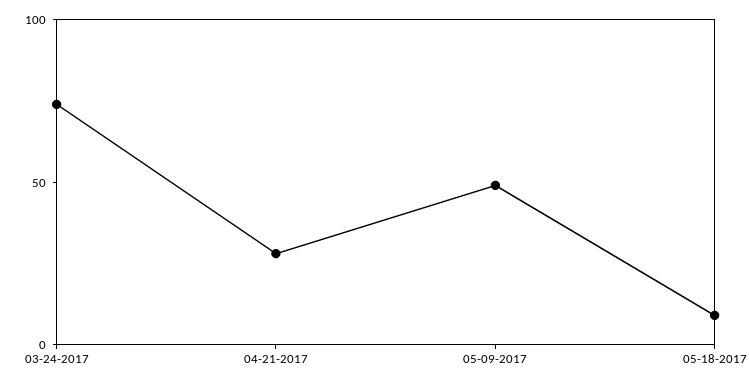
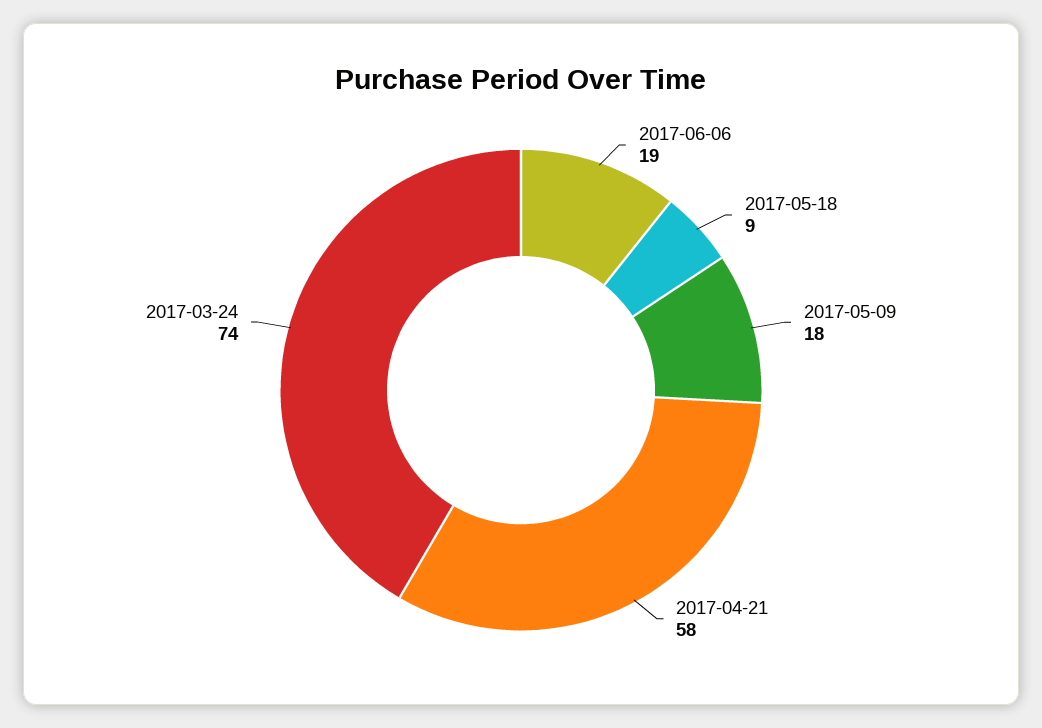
04-21-2017: 30 -> 58
05-09-2017: 50 -> 18
2017-06-06: none -> 19

